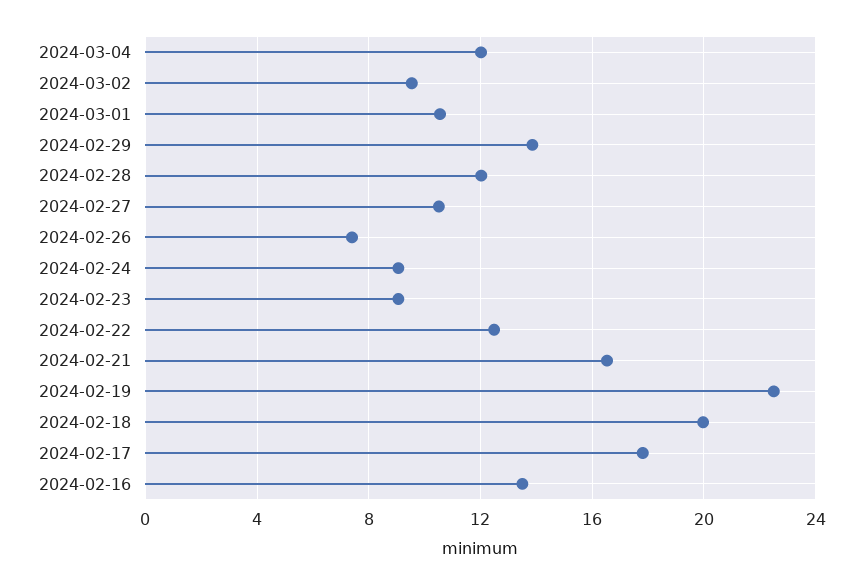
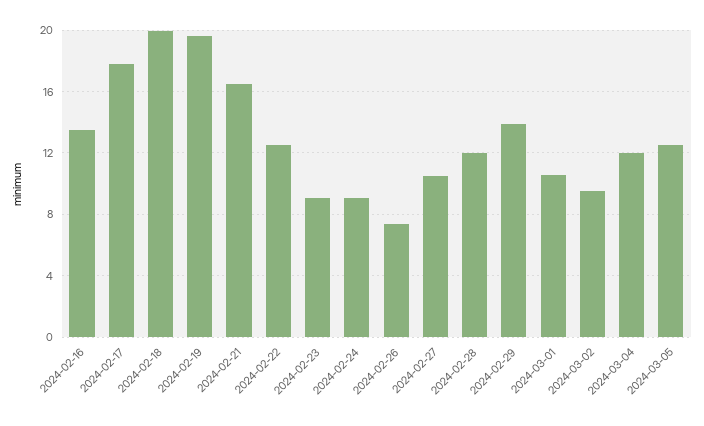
2024-02-19: 22.5 -> 19.5
2024-03-05: none -> 12.5

